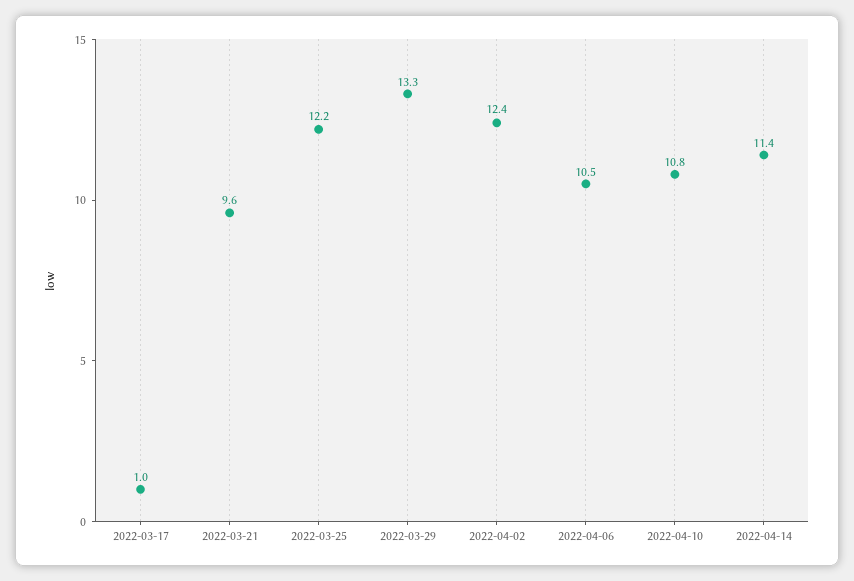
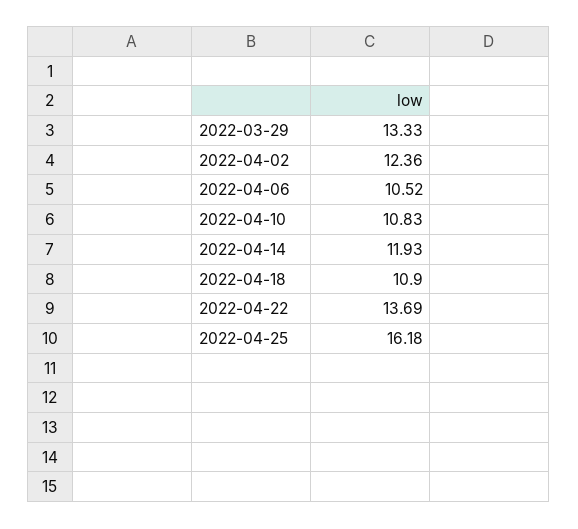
2022-03-17: 1 -> none
2022-03-21: 9.6 -> none
2022-03-25: 12.2 -> none
2022-04-14: 11.4 -> 11.93
2022-04-18: none -> 10.9
2022-04-22: none -> 13.69
2022-04-25: none -> 16.18

